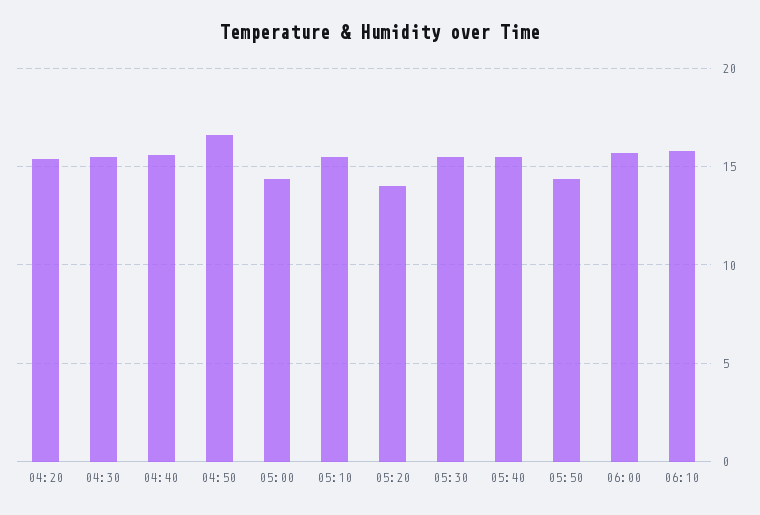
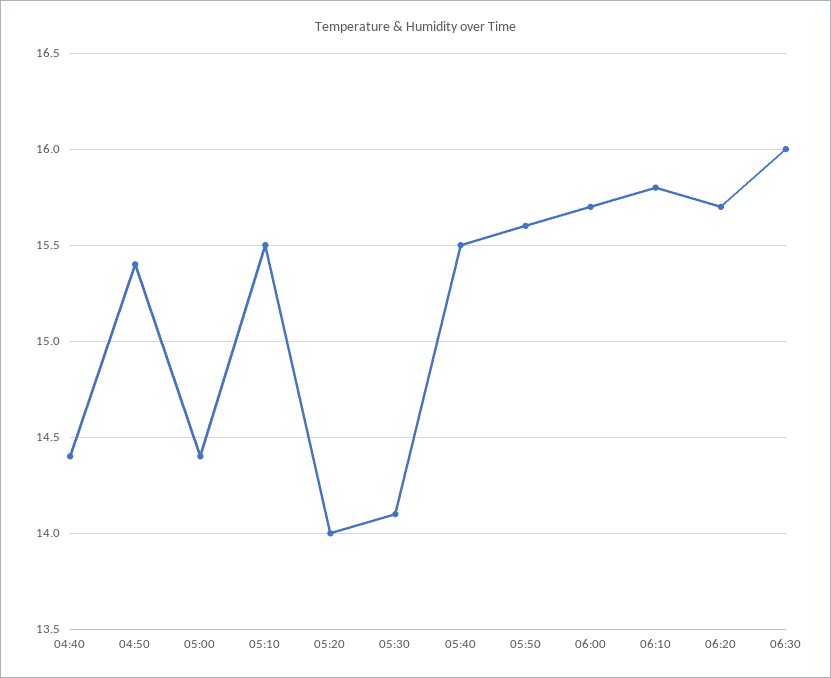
04:20: 15.5 -> none
04:30: 15.5 -> none
04:40: 15.5 -> 14.4
04:50: 16.5 -> 15.4
05:30: 15.5 -> 14.1
05:50: 14.5 -> 15.6
06:20: none -> 15.7
06:30: none -> 16

